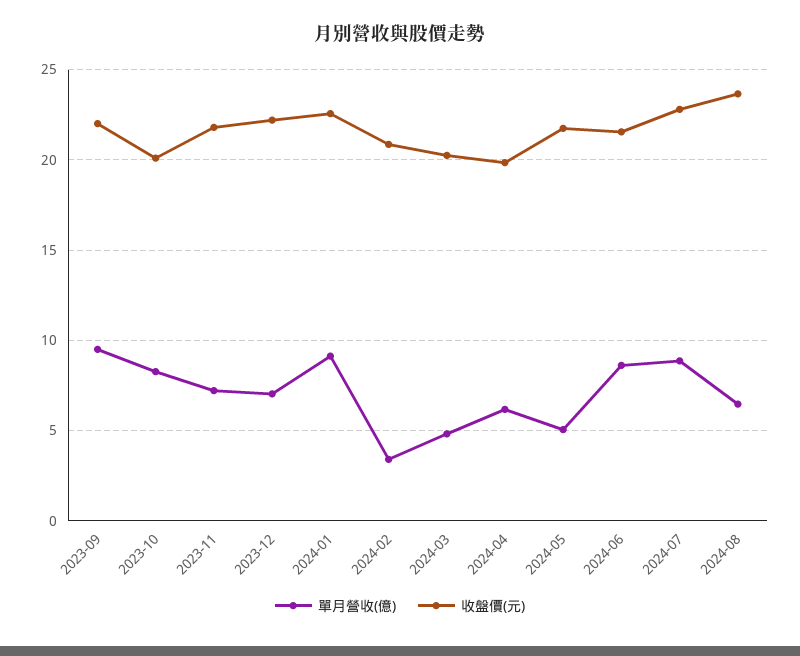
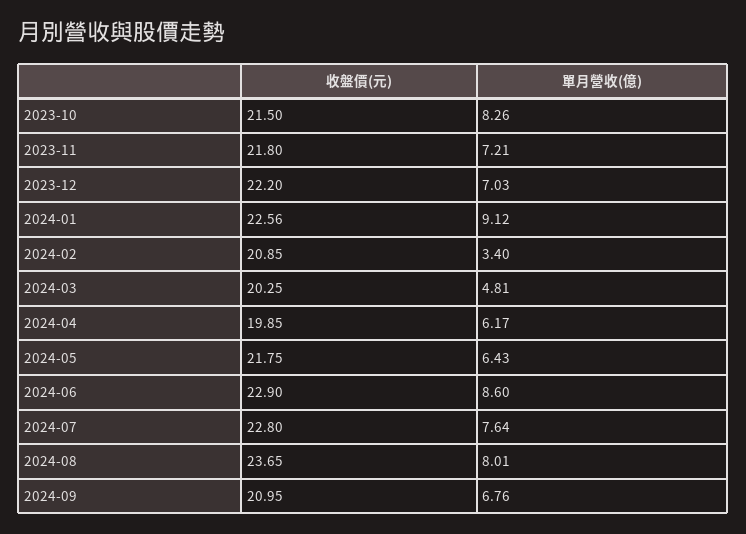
單月營收(億), 2023-09: 9.5 -> none
收盤價(元), 2023-09: 22 -> none
收盤價(元), 2023-10: 20 -> 21.5
單月營收(億), 2024-05: 5 -> 6.43
收盤價(元), 2024-06: 21.5 -> 22.9
單月營收(億), 2024-07: 9 -> 7.64
單月營收(億), 2024-08: 6.5 -> 8.01
收盤價(元), 2024-09: none -> 20.95
單月營收(億), 2024-09: none -> 6.76

